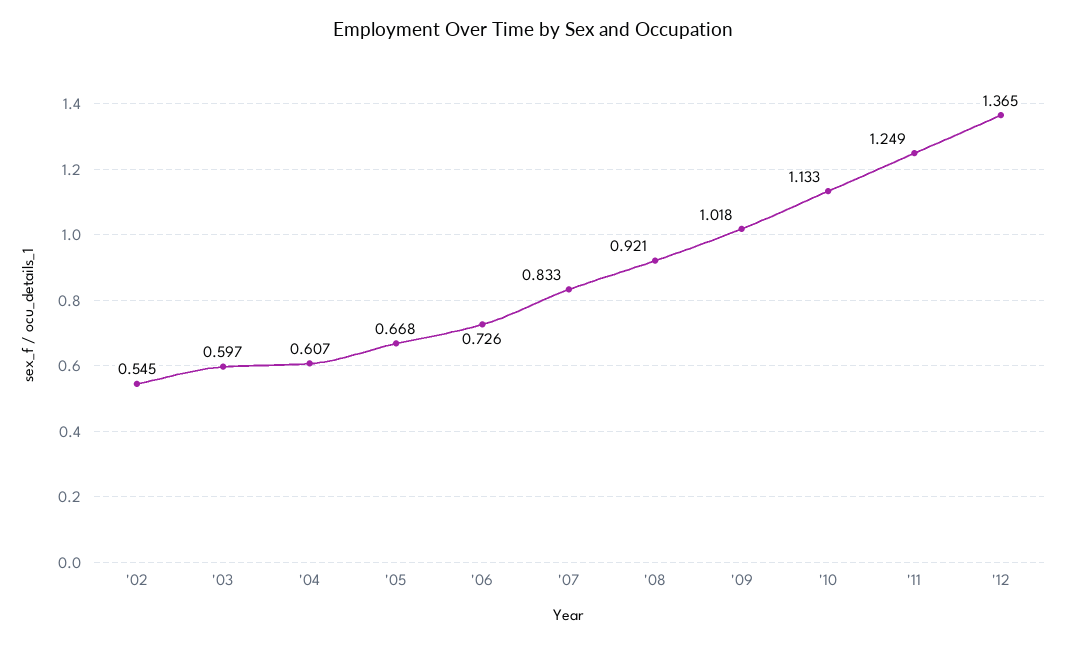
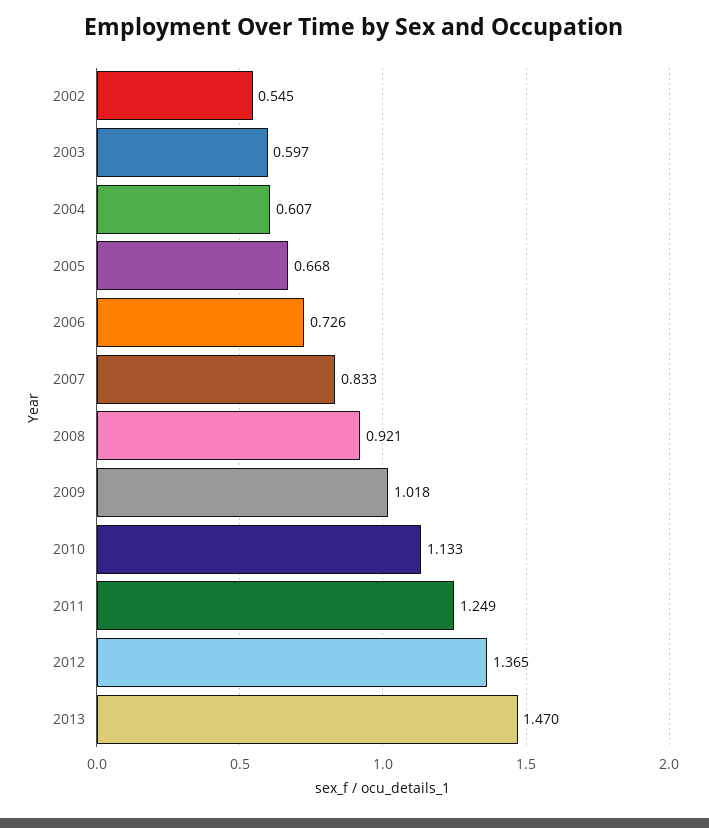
2013: none -> 1.47

